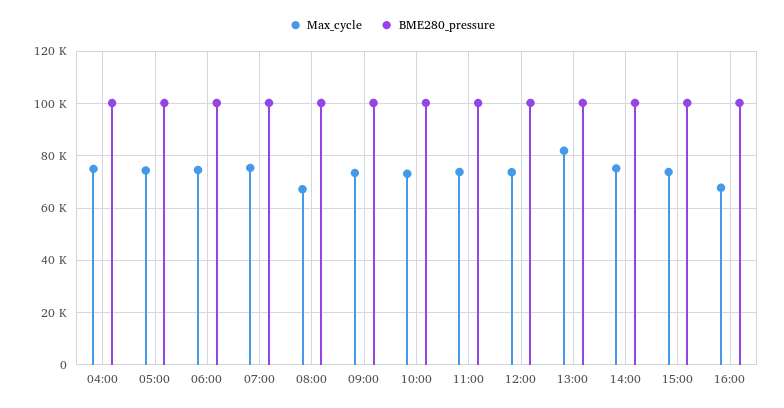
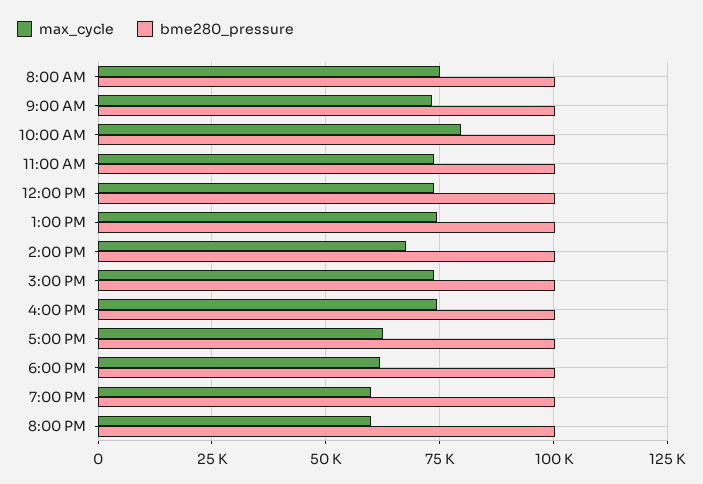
Max_cycle, 04:00: 75000 -> none
BME280_pressure, 04:00: 100000 -> none
Max_cycle, 05:00: 75000 -> none
BME280_pressure, 05:00: 100000 -> none
Max_cycle, 06:00: 75000 -> none
BME280_pressure, 06:00: 100000 -> none
Max_cycle, 07:00: 75000 -> none
BME280_pressure, 07:00: 100000 -> none
Max_cycle, 08:00: 67500 -> 75000
Max_cycle, 10:00: 72500 -> 80000
Max_cycle, 13:00: 82500 -> 75000
Max_cycle, 14:00: 75000 -> 67500
Max_cycle, 16:00: 67500 -> 75000
Max_cycle, 5:00 PM: none -> 62500
BME280_pressure, 5:00 PM: none -> 100000
Max_cycle, 6:00 PM: none -> 62500
BME280_pressure, 6:00 PM: none -> 100000
Max_cycle, 7:00 PM: none -> 60000
BME280_pressure, 7:00 PM: none -> 100000
Max_cycle, 8:00 PM: none -> 60000
BME280_pressure, 8:00 PM: none -> 100000

